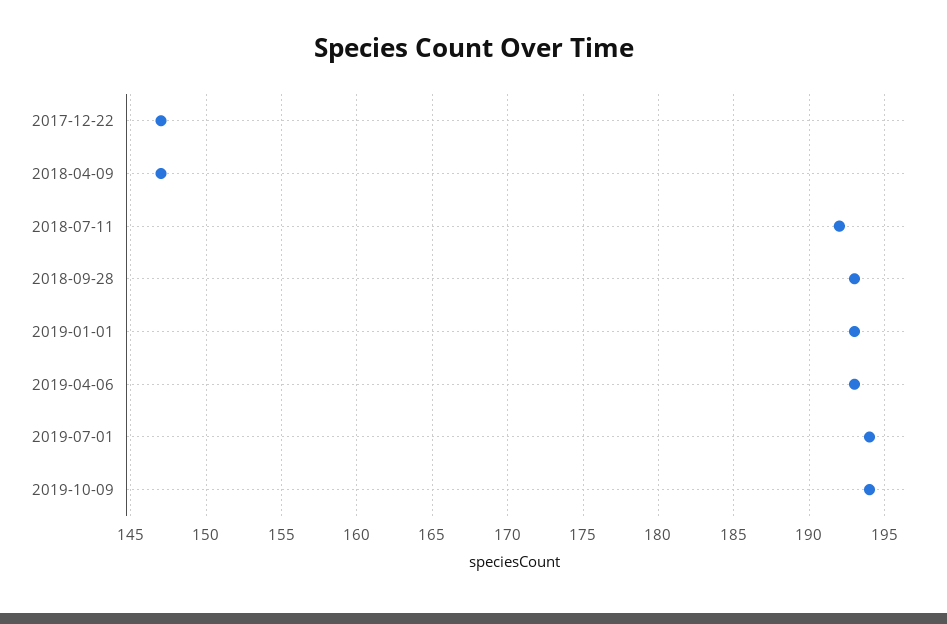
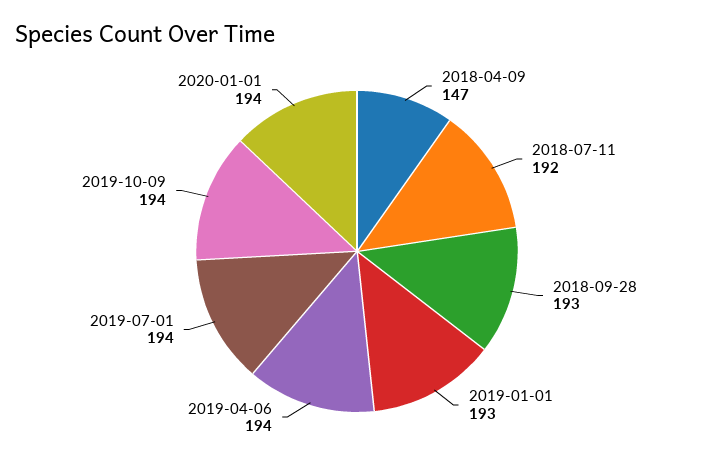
2017-12-22: 147 -> none
2019-04-06: 193 -> 194
2020-01-01: none -> 194

